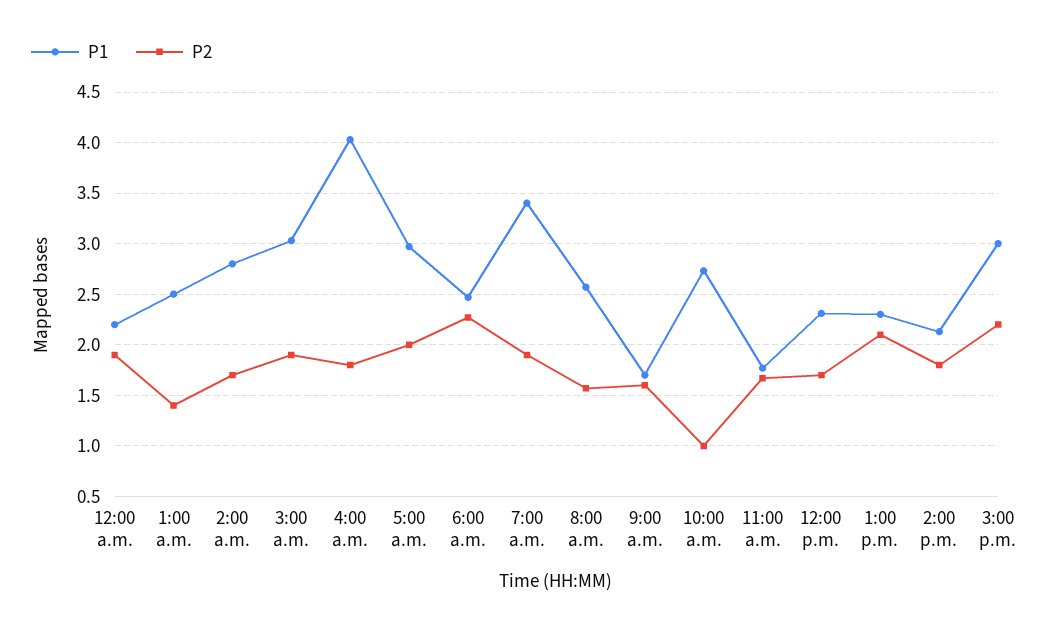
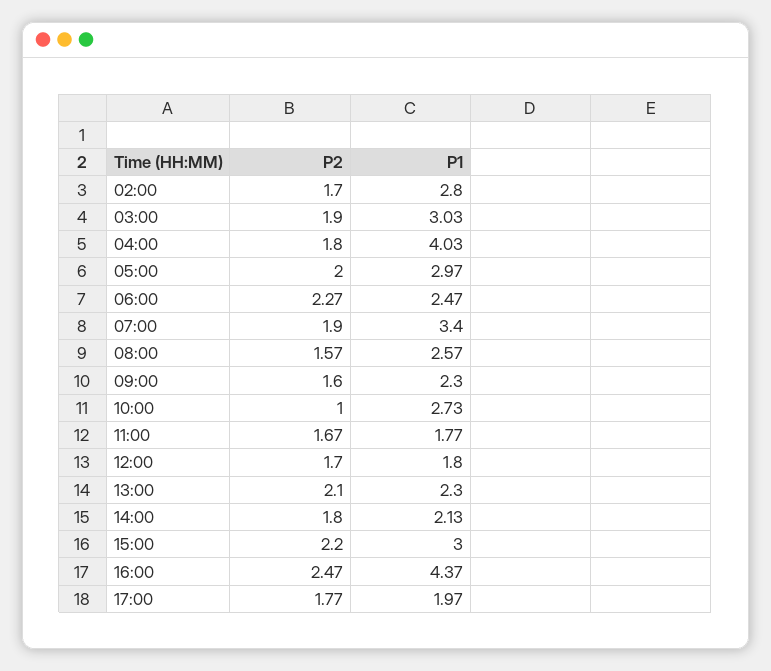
P1, 12:00 a.m.: 2.2 -> none
P2, 12:00 a.m.: 1.9 -> none
P1, 1:00 a.m.: 2.5 -> none
P2, 1:00 a.m.: 1.4 -> none
P1, 9:00 a.m.: 1.7 -> 2.3
P1, 12:00 p.m.: 2.3 -> 1.8
P2, 16:00: none -> 2.47
P1, 16:00: none -> 4.37
P2, 17:00: none -> 1.77
P1, 17:00: none -> 1.97

